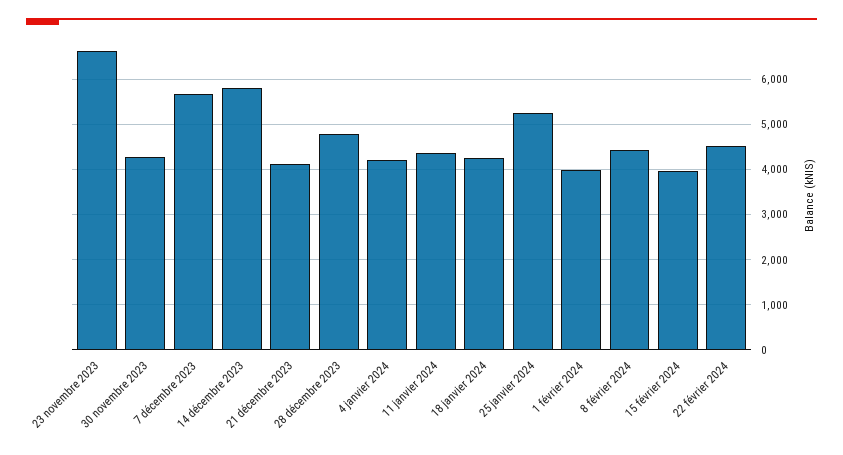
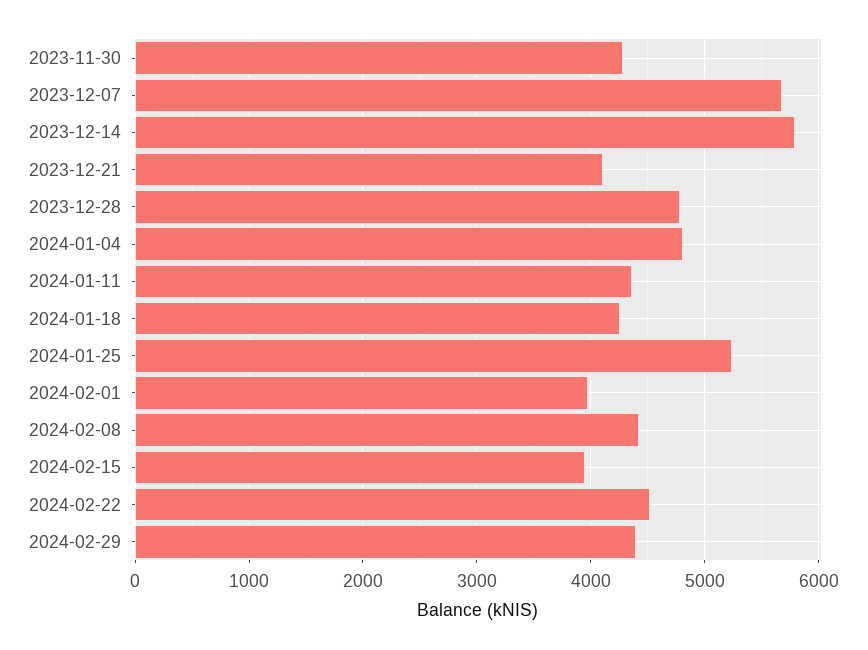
23 novembre 2023: 6600 -> none
4 janvier 2024: 4200 -> 4800
2024-02-29: none -> 4400

